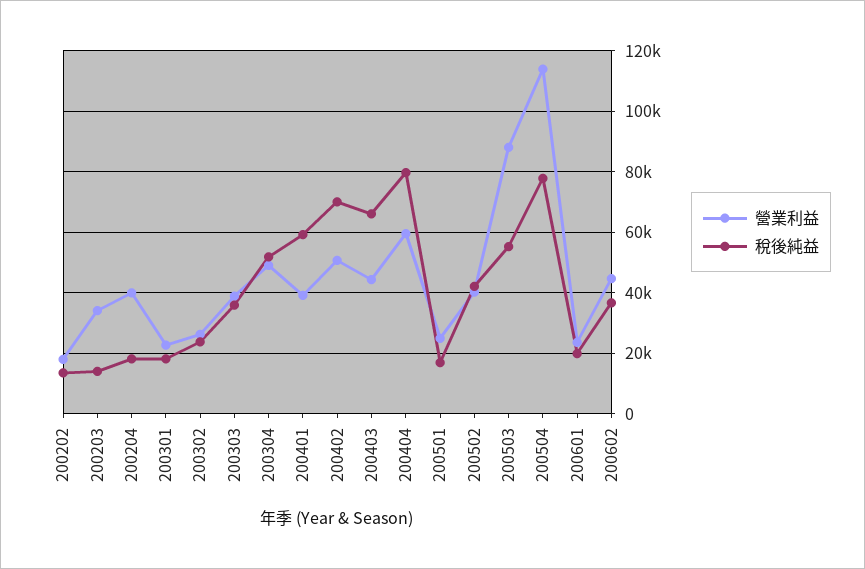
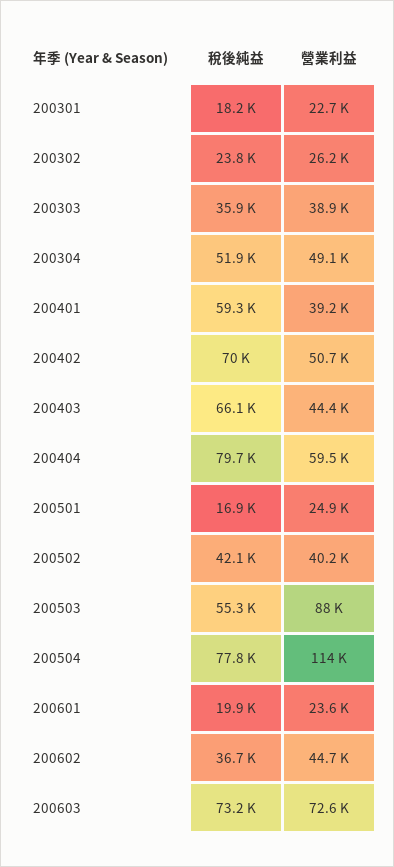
營業利益, 200202: 18000 -> none
稅後純益, 200202: 14000 -> none
營業利益, 200203: 34000 -> none
稅後純益, 200203: 14000 -> none
營業利益, 200204: 40000 -> none
稅後純益, 200204: 18000 -> none
稅後純益, 200603: none -> 73200
營業利益, 200603: none -> 72600

